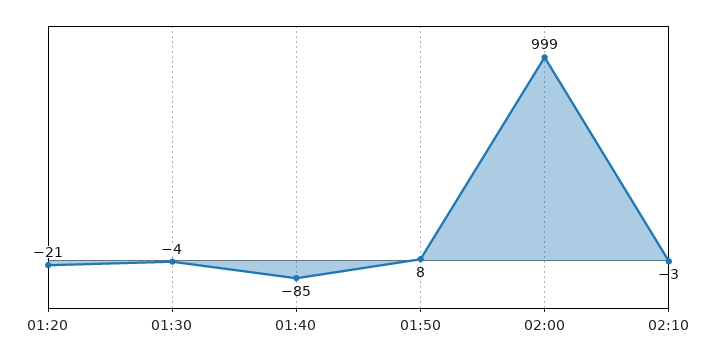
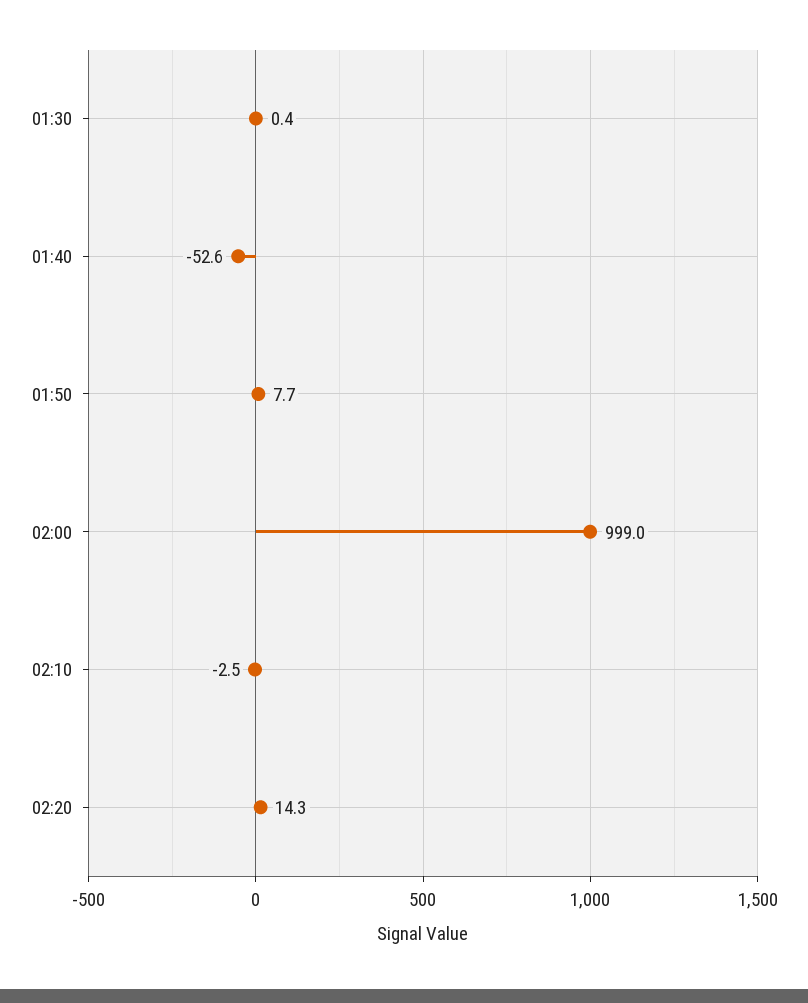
01:20: -21 -> none
01:30: -4 -> 0.4
01:40: -85 -> -52.6
02:20: none -> 14.3

